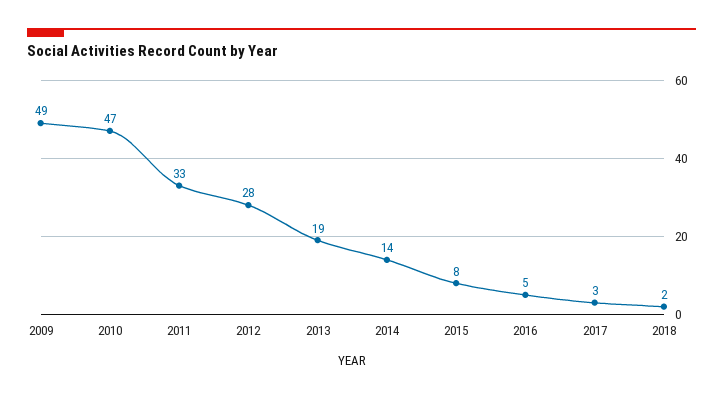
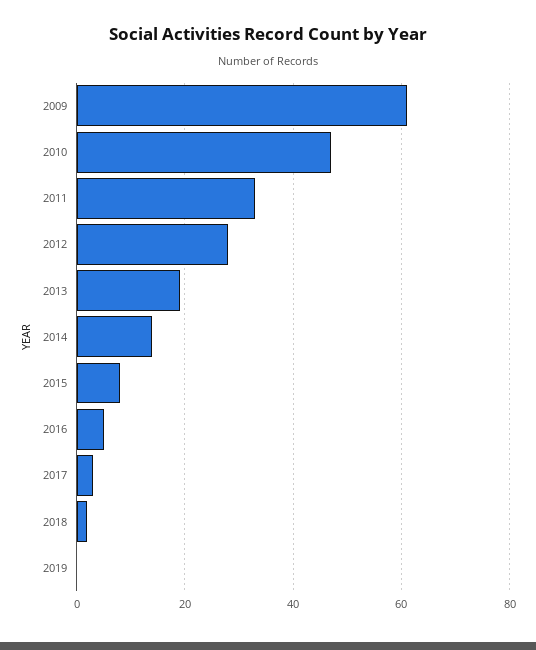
2009: 49 -> 60
2019: none -> 0

